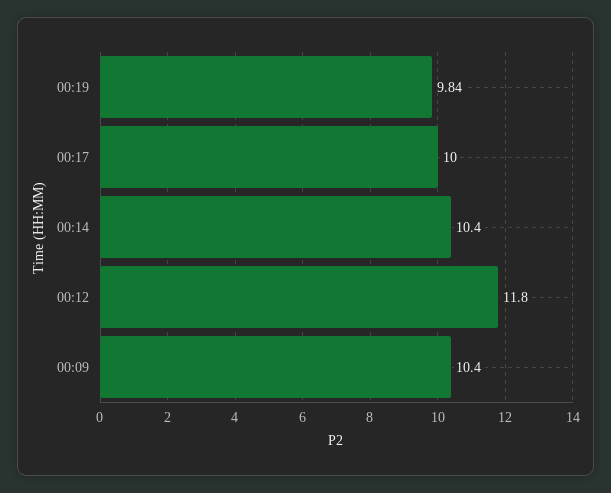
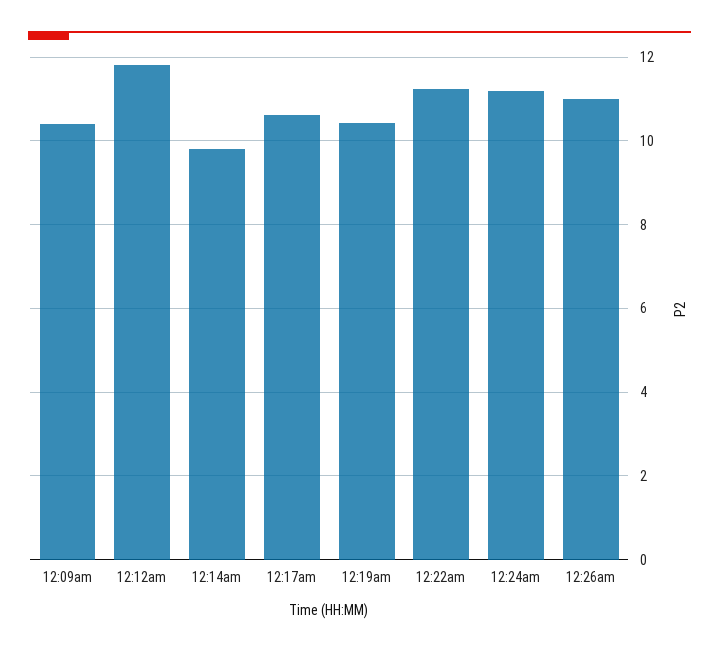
00:19: 9.84 -> 10.4
00:17: 10 -> 10.6
00:14: 10.4 -> 9.8
12:22am: none -> 11.2
12:24am: none -> 11.2
12:26am: none -> 11

